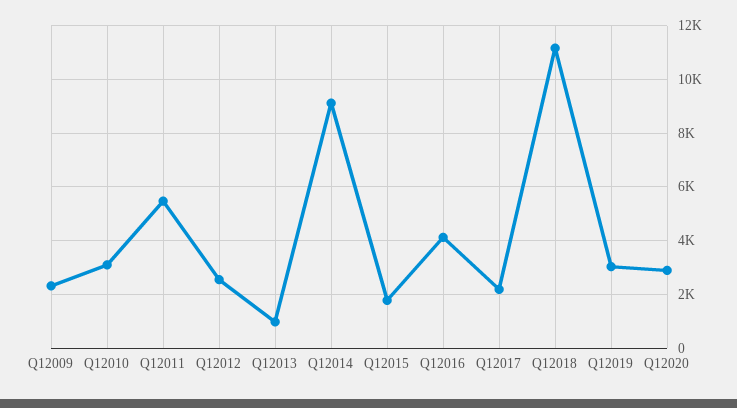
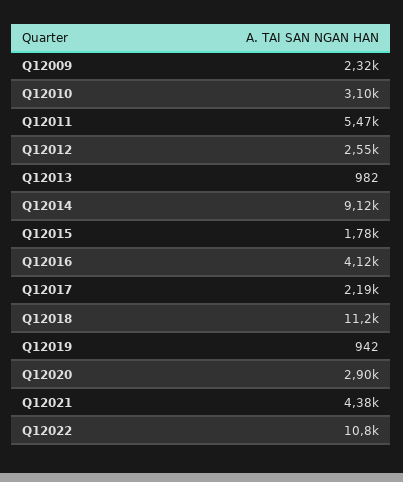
Q12019: 3000 -> 942
Q12021: none -> 4380
Q12022: none -> 10800

